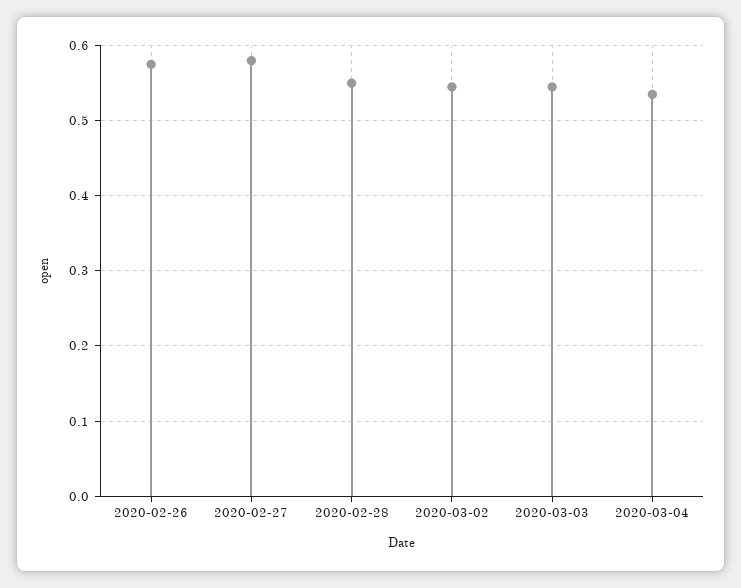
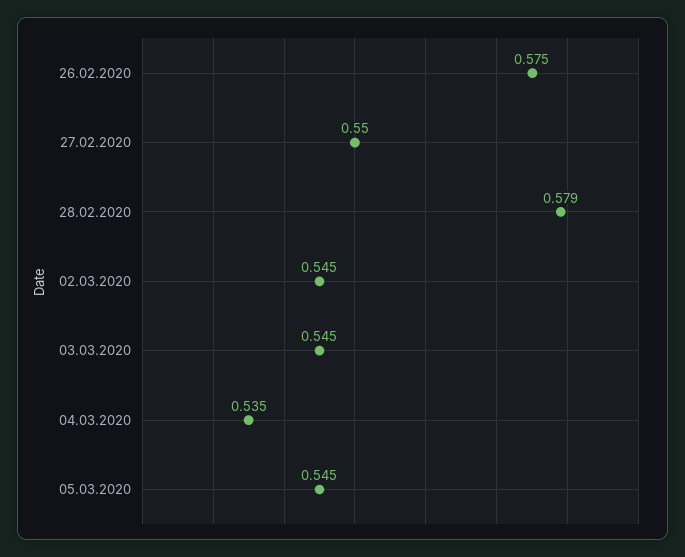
2020-02-27: 0.58 -> 0.55
2020-02-28: 0.55 -> 0.579
05.03.2020: none -> 0.545

